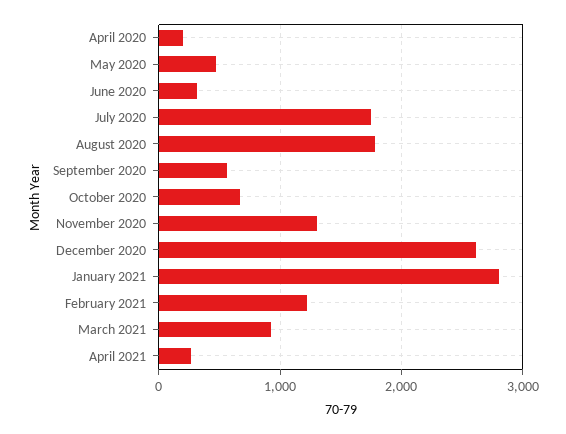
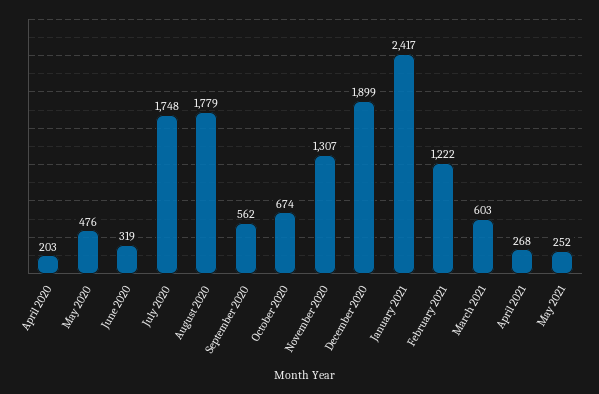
December 2020: 2600 -> 1899
January 2021: 2800 -> 2417
March 2021: 900 -> 603
May 2021: none -> 252

